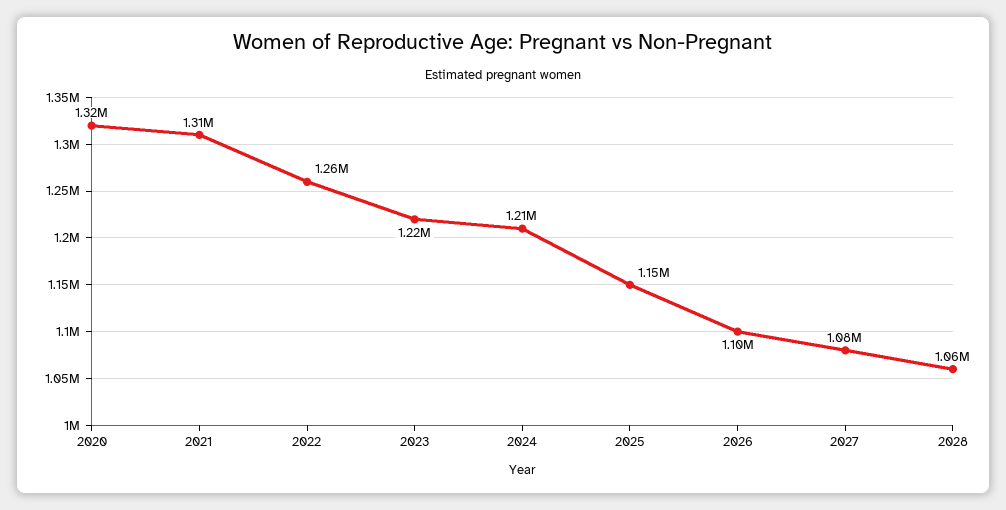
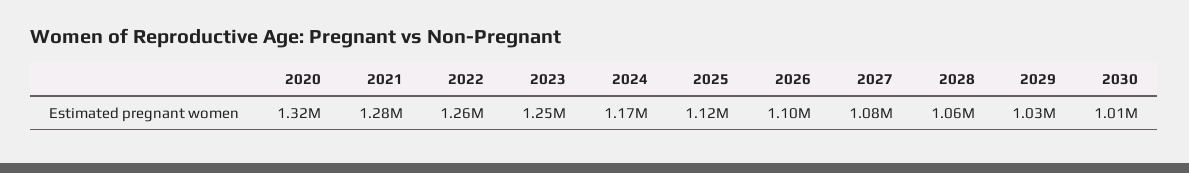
2021: 1310000 -> 1280000
2023: 1220000 -> 1250000
2024: 1210000 -> 1170000
2025: 1150000 -> 1120000
2029: none -> 1030000
2030: none -> 1010000

